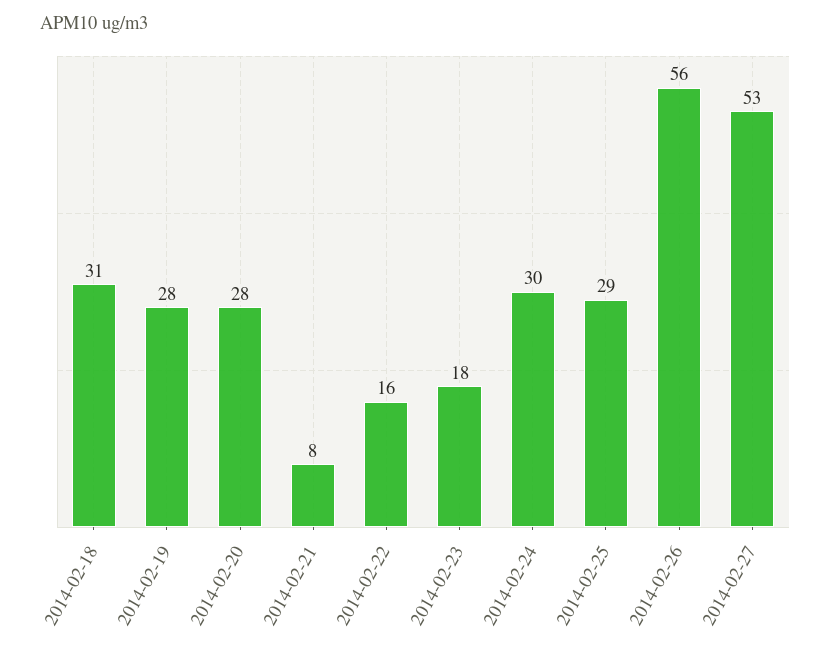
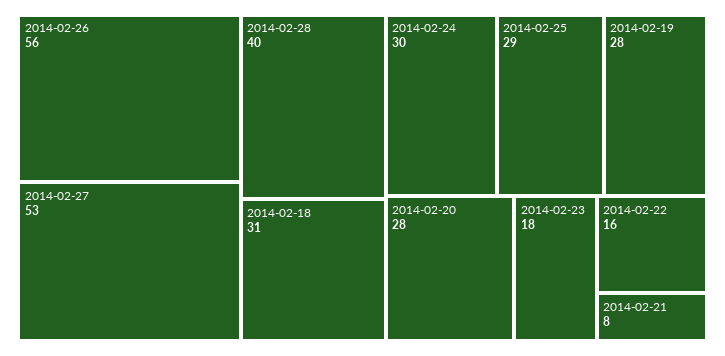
2014-02-28: none -> 40

